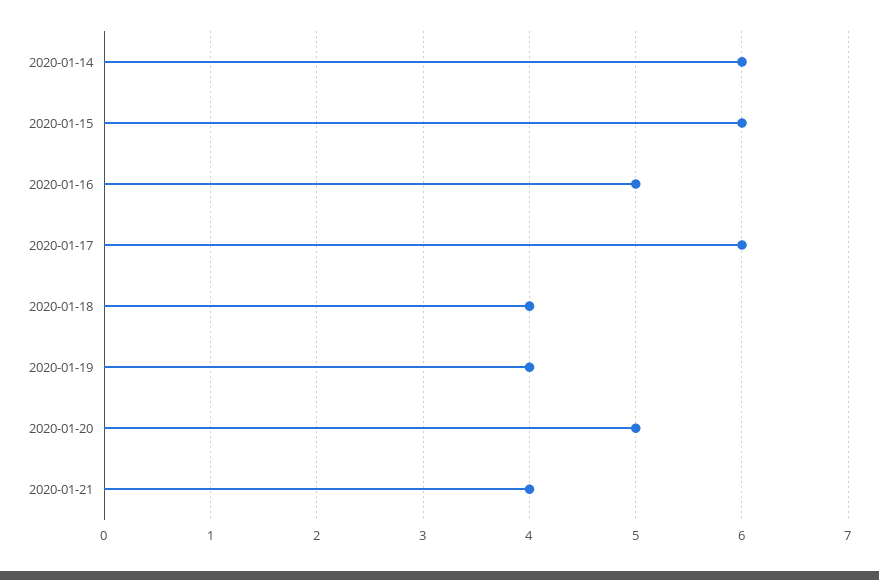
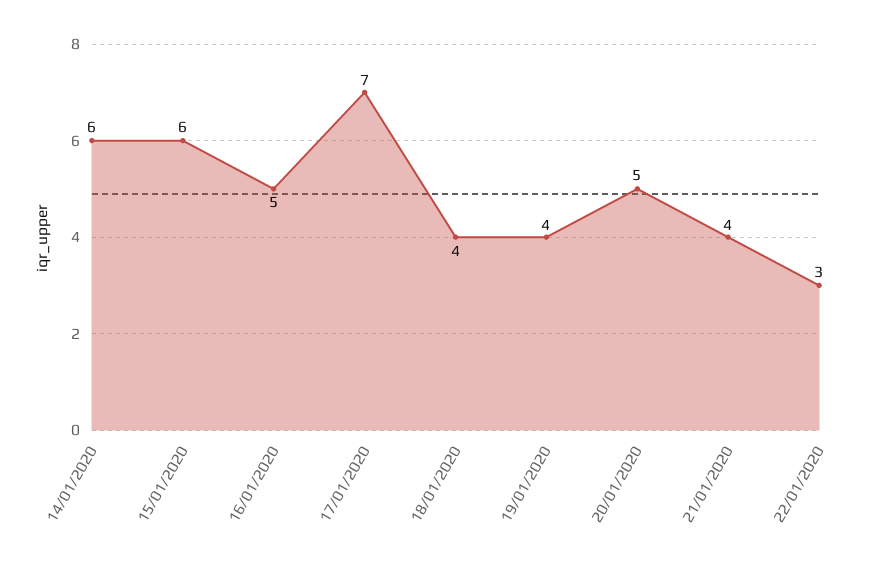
2020-01-17: 6 -> 7
22/01/2020: none -> 3

